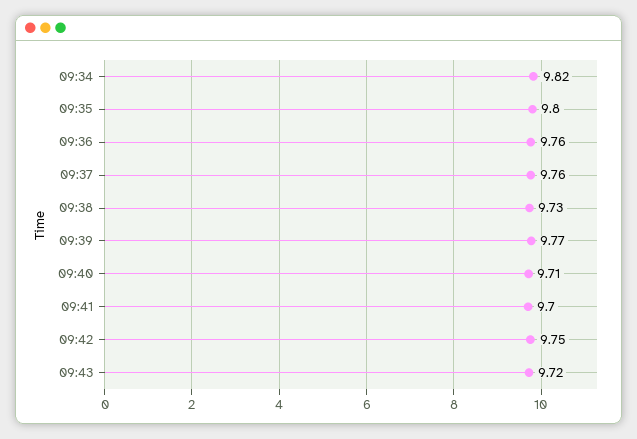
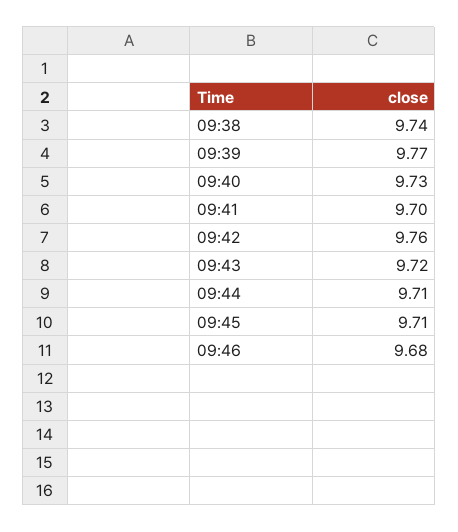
09:34: 9.82 -> none
09:35: 9.8 -> none
09:36: 9.76 -> none
09:37: 9.76 -> none
09:38: 9.73 -> 9.74
09:40: 9.71 -> 9.73
09:42: 9.75 -> 9.76
09:44: none -> 9.71
09:45: none -> 9.71
09:46: none -> 9.68

